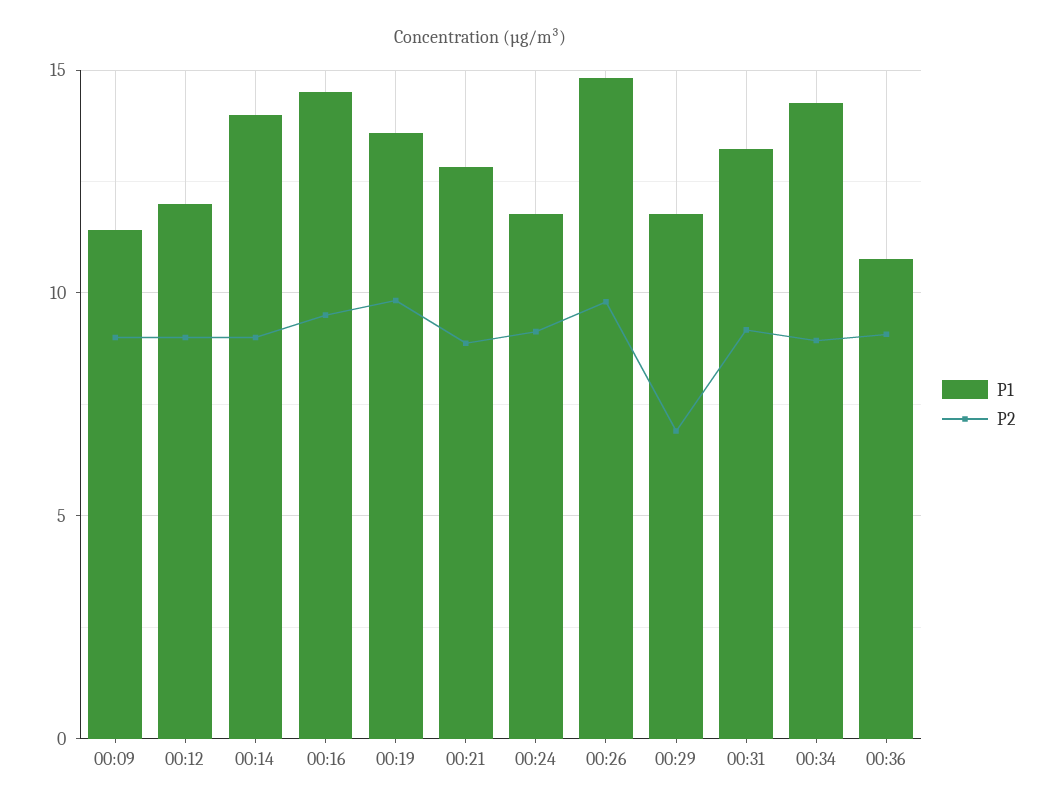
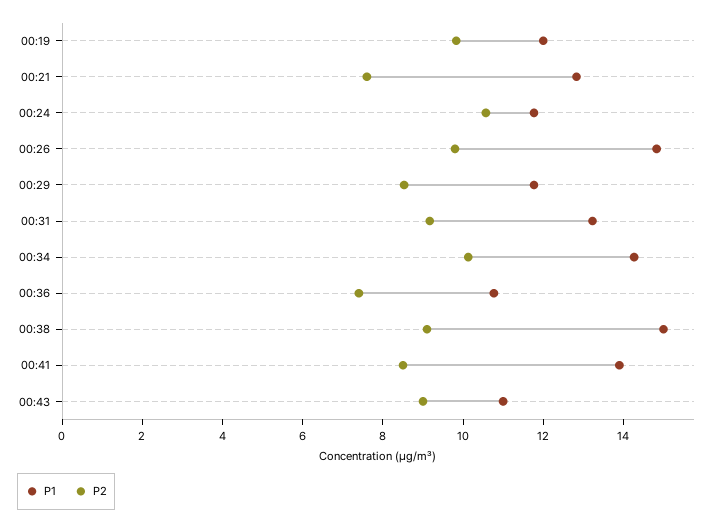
P1, 00:09: 11.5 -> none
P2, 00:09: 9 -> none
P1, 00:12: 12 -> none
P2, 00:12: 9 -> none
P1, 00:14: 14 -> none
P2, 00:14: 9 -> none
P1, 00:16: 14.5 -> none
P2, 00:16: 9.5 -> none
P1, 00:19: 13.5 -> 12
P2, 00:21: 9 -> 7.5
P2, 00:24: 9 -> 10.5
P2, 00:29: 7 -> 8.5
P2, 00:34: 9 -> 10
P2, 00:36: 9 -> 7.5
P1, 00:38: none -> 15
P2, 00:38: none -> 9
P1, 00:41: none -> 14
P2, 00:41: none -> 8.5
P1, 00:43: none -> 11
P2, 00:43: none -> 9

